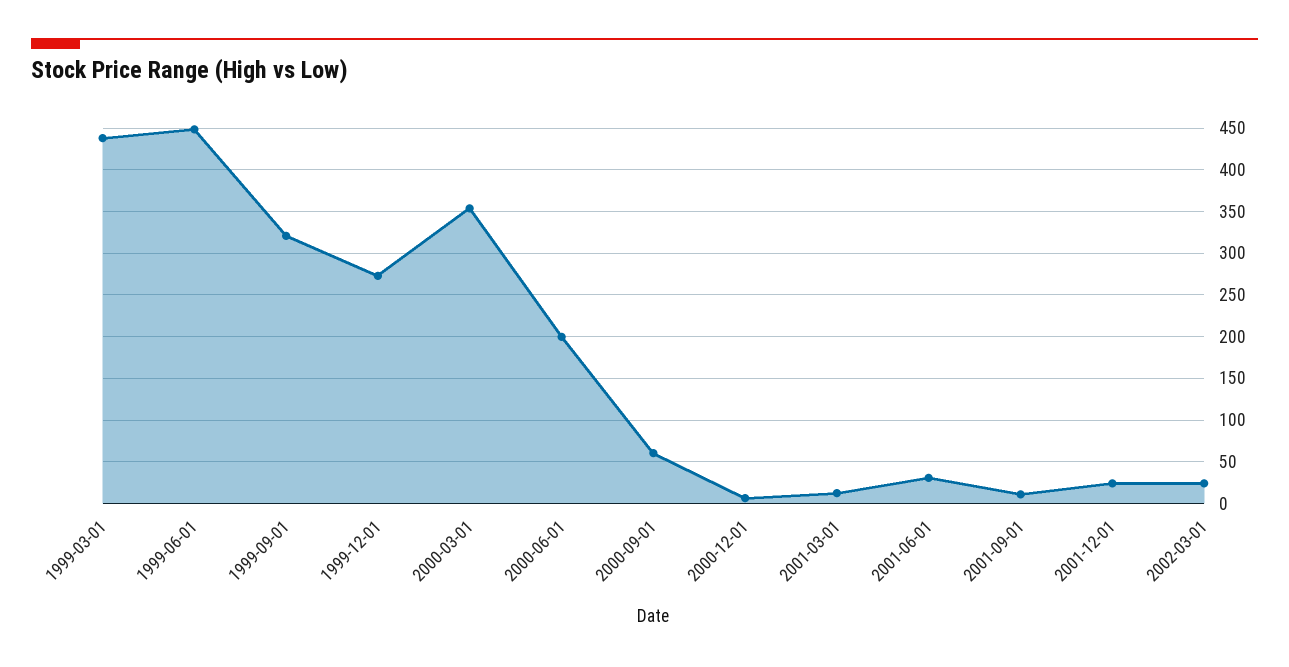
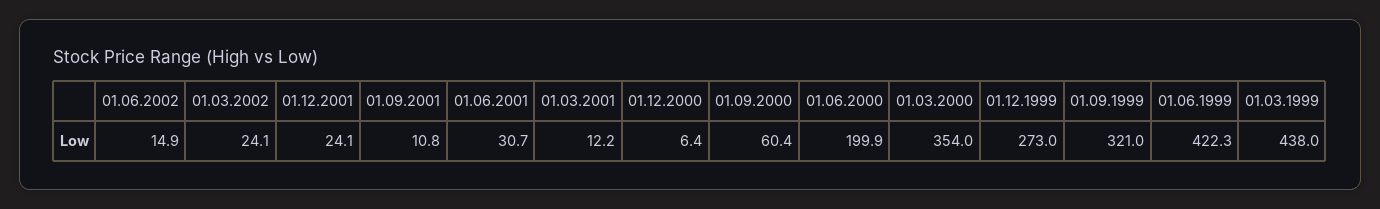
1999-06-01: 450 -> 422.3
01.06.2002: none -> 14.9

